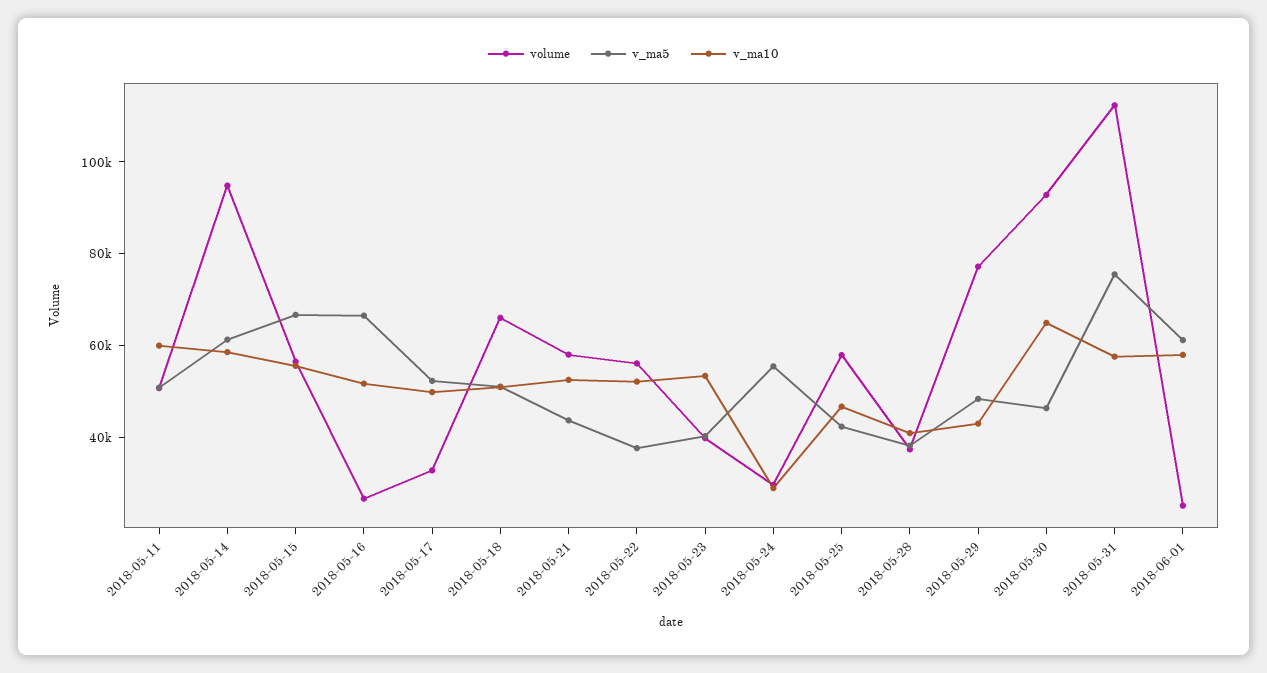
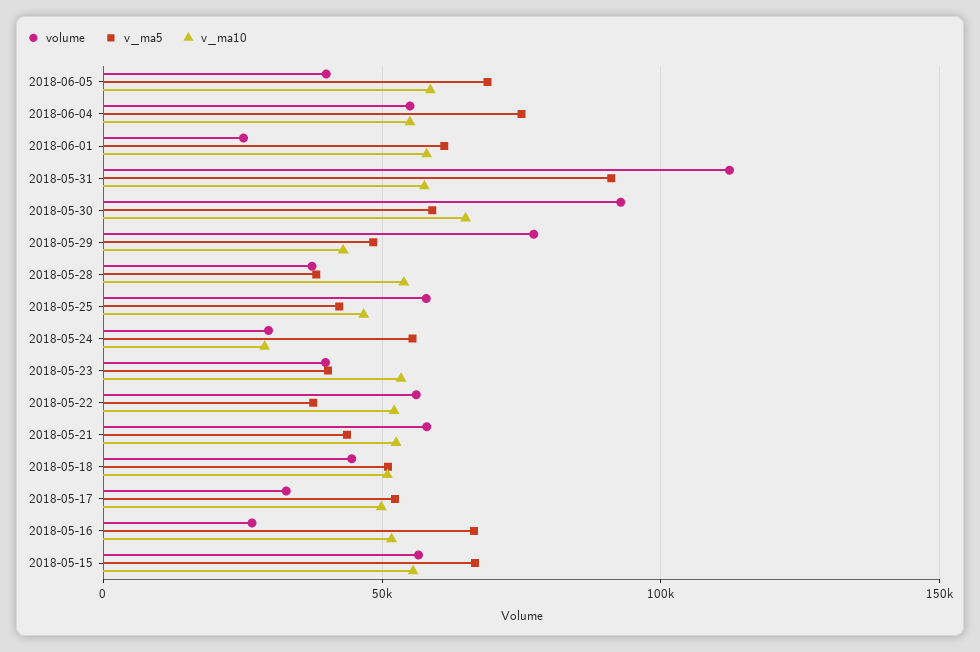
volume, 2018-05-11: 50000 -> none
v_ma5, 2018-05-11: 50000 -> none
v_ma10, 2018-05-11: 60000 -> none
volume, 2018-05-14: 95000 -> none
v_ma5, 2018-05-14: 60000 -> none
v_ma10, 2018-05-14: 60000 -> none
volume, 2018-05-18: 65000 -> 45000
v_ma10, 2018-05-28: 40000 -> 55000
v_ma5, 2018-05-30: 45000 -> 60000
v_ma5, 2018-05-31: 75000 -> 90000
volume, 2018-06-05: none -> 40000
v_ma5, 2018-06-05: none -> 70000
v_ma10, 2018-06-05: none -> 60000
volume, 2018-06-04: none -> 55000
v_ma5, 2018-06-04: none -> 75000
v_ma10, 2018-06-04: none -> 55000

